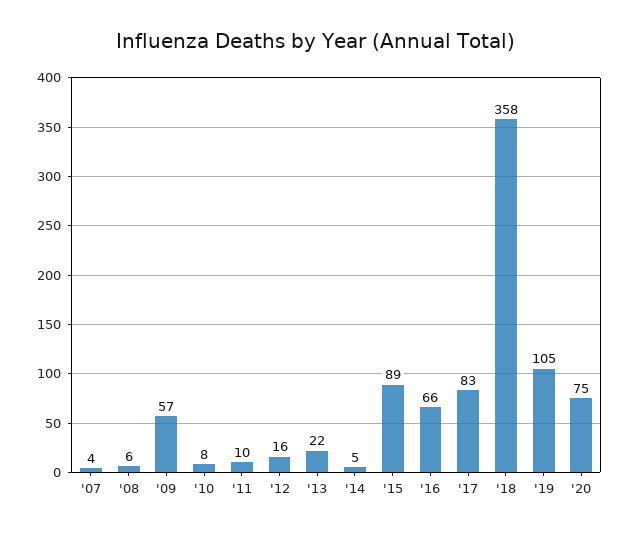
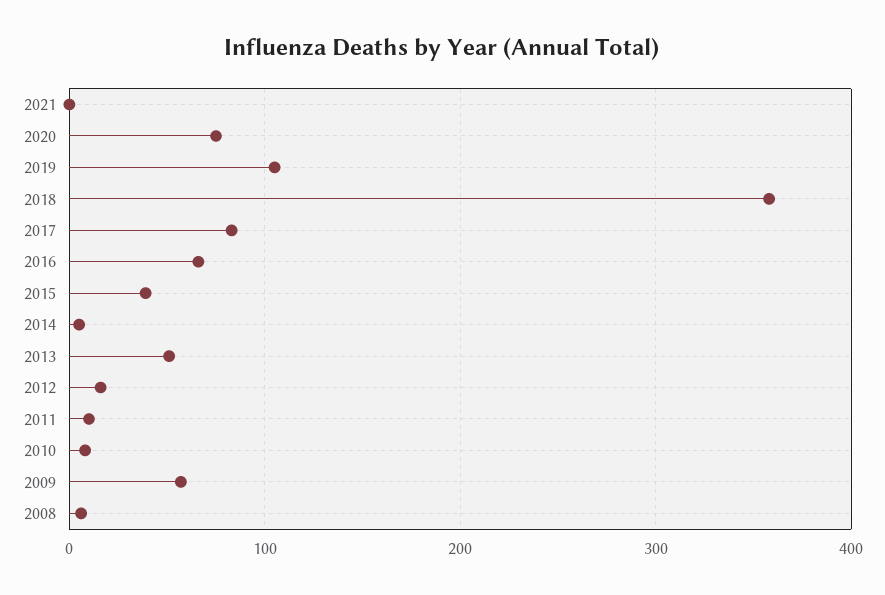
'07: 4 -> none
'13: 22 -> 50
'15: 89 -> 40
2021: none -> 0

